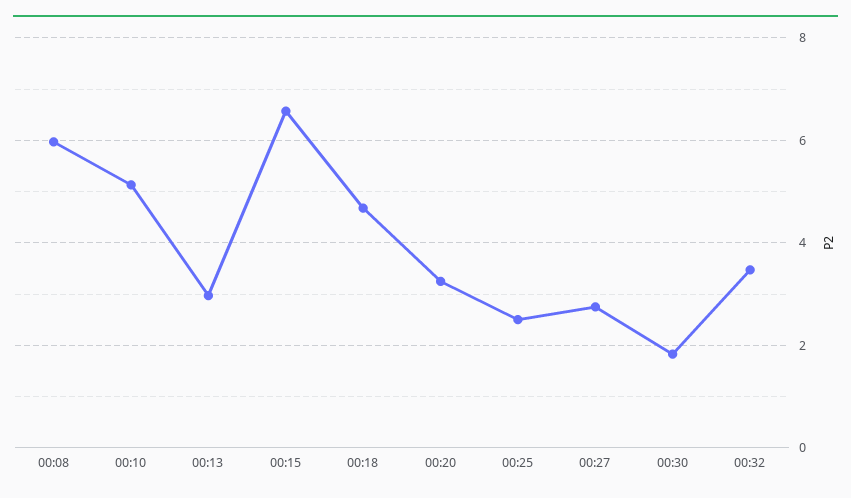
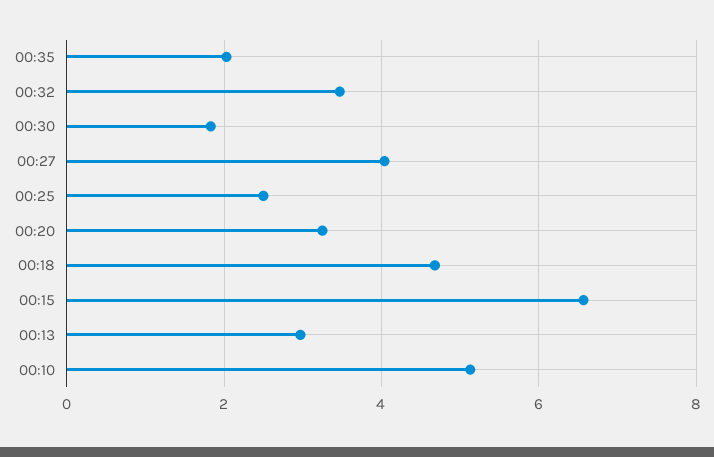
00:08: 6 -> none
00:27: 2.8 -> 4
00:35: none -> 2

